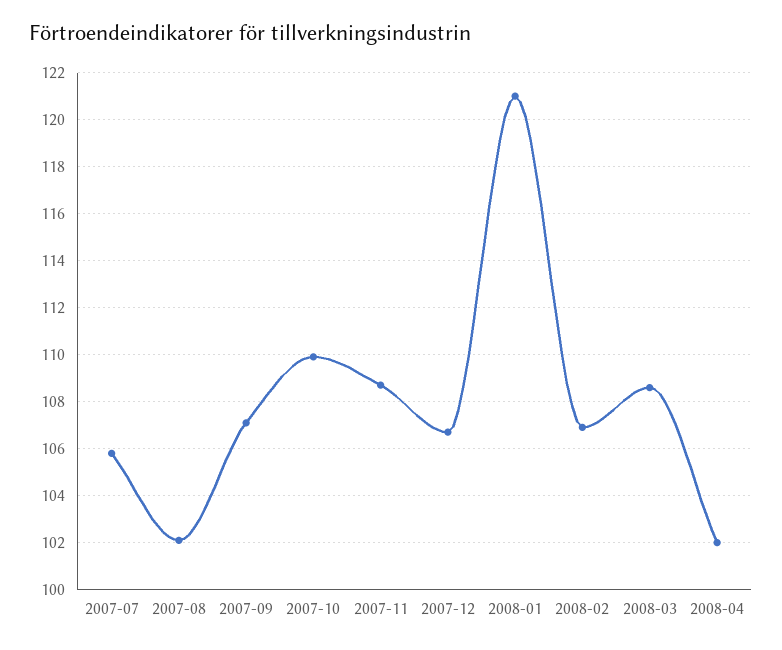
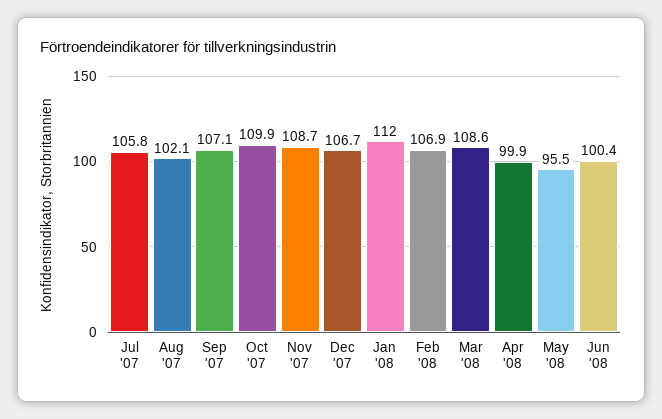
2008-01: 121 -> 112
2008-04: 102 -> 99.9
May '08: none -> 95.5
Jun '08: none -> 100.4

